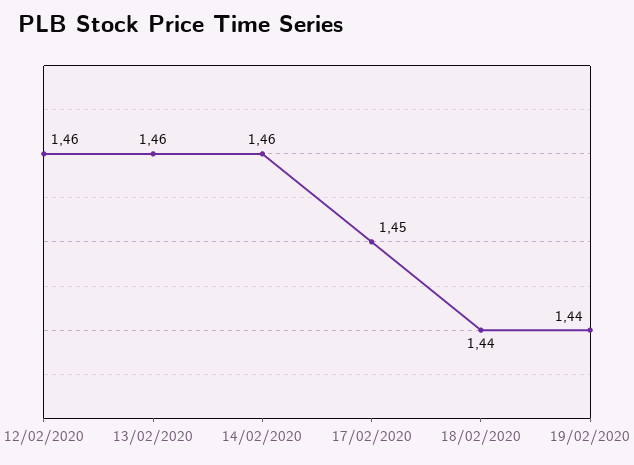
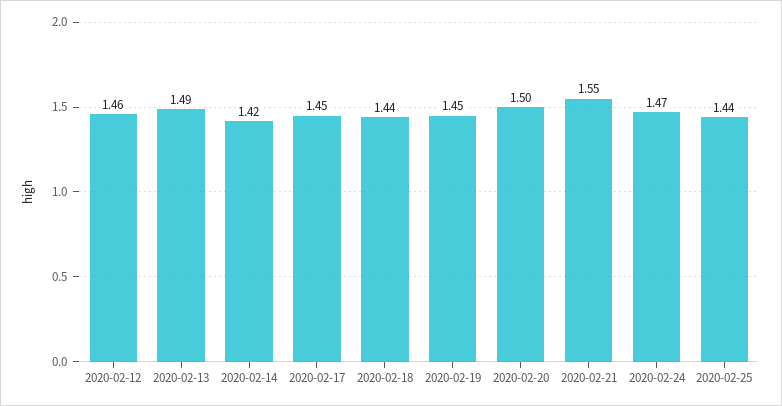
13/02/2020: 1.46 -> 1.49
14/02/2020: 1.46 -> 1.42
19/02/2020: 1.44 -> 1.45
2020-02-20: none -> 1.5
2020-02-21: none -> 1.55
2020-02-24: none -> 1.47
2020-02-25: none -> 1.44

